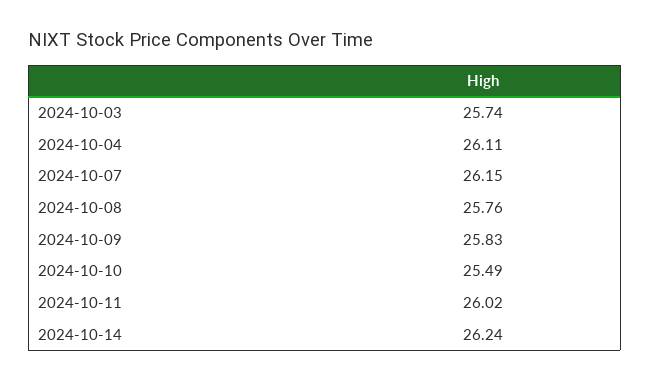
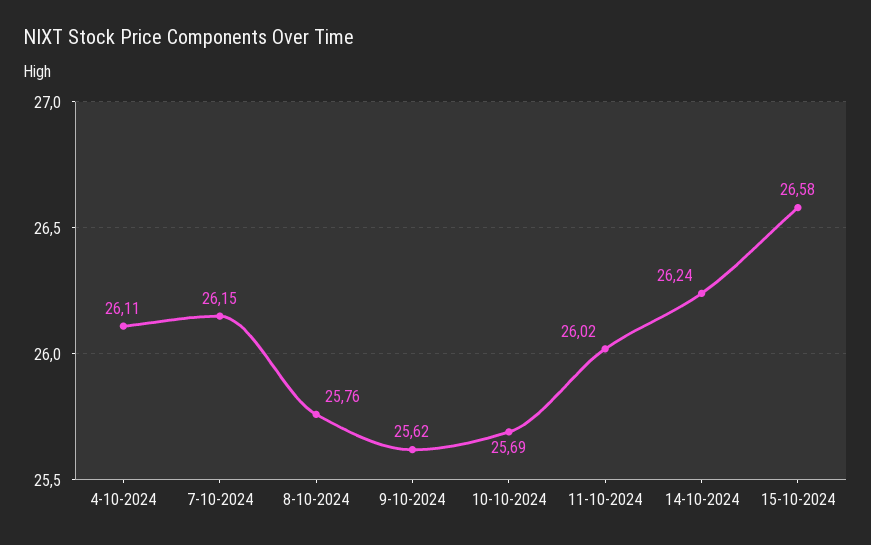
2024-10-03: 25.74 -> none
2024-10-09: 25.83 -> 25.62
2024-10-10: 25.49 -> 25.69
15-10-2024: none -> 26.58

